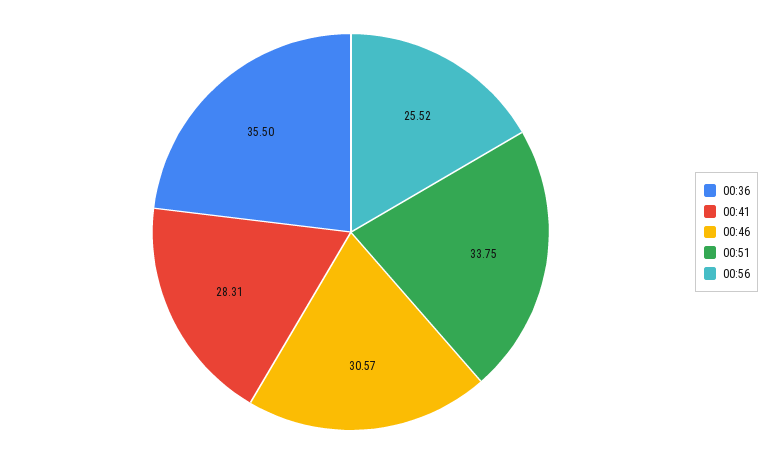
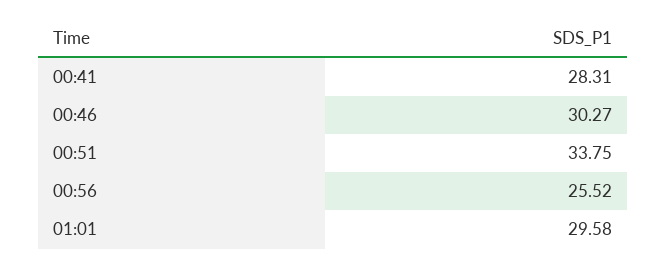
00:36: 35.5 -> none
00:46: 30.57 -> 30.27
01:01: none -> 29.58

